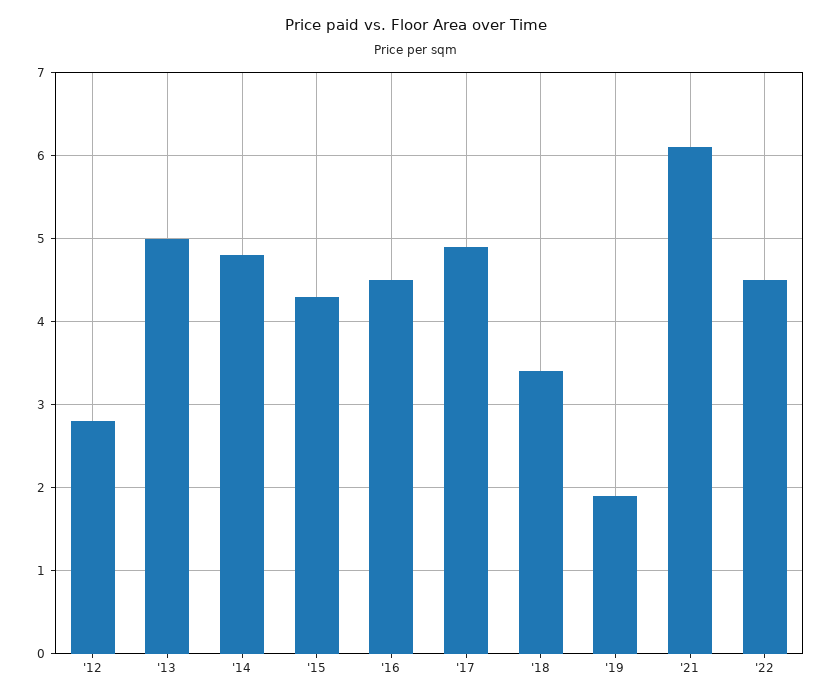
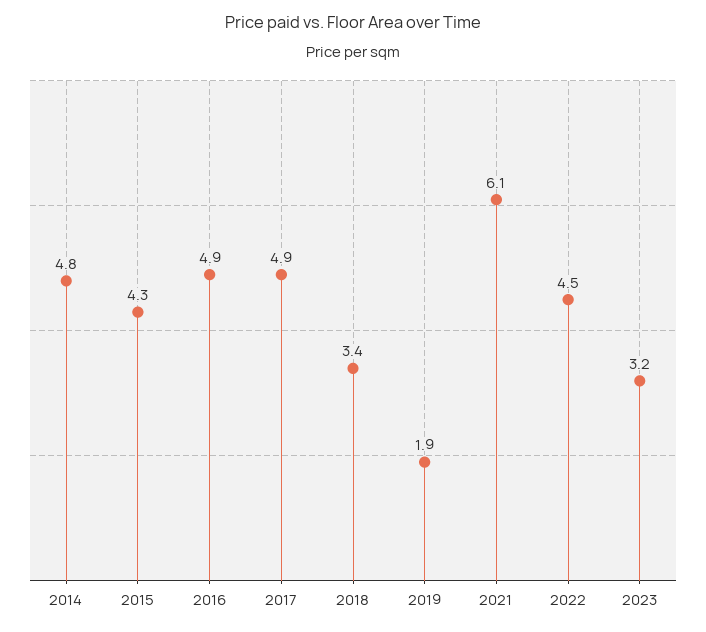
'12: 2.8 -> none
'13: 5 -> none
'16: 4.5 -> 4.9
2023: none -> 3.2

